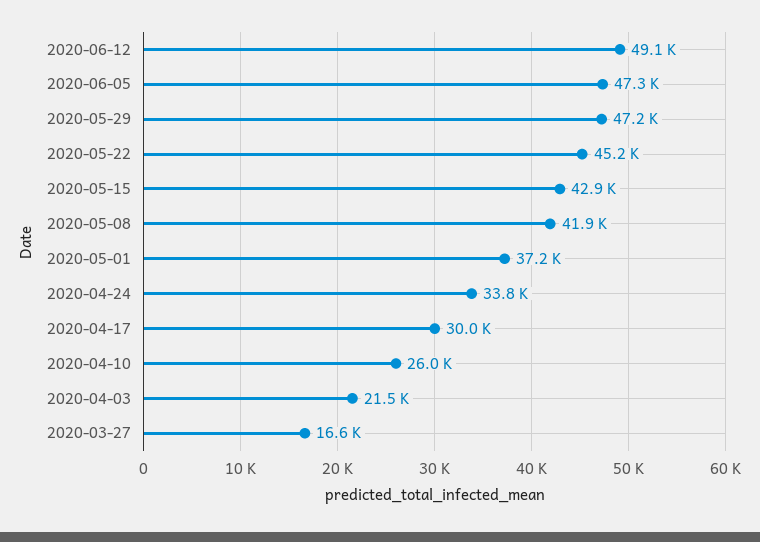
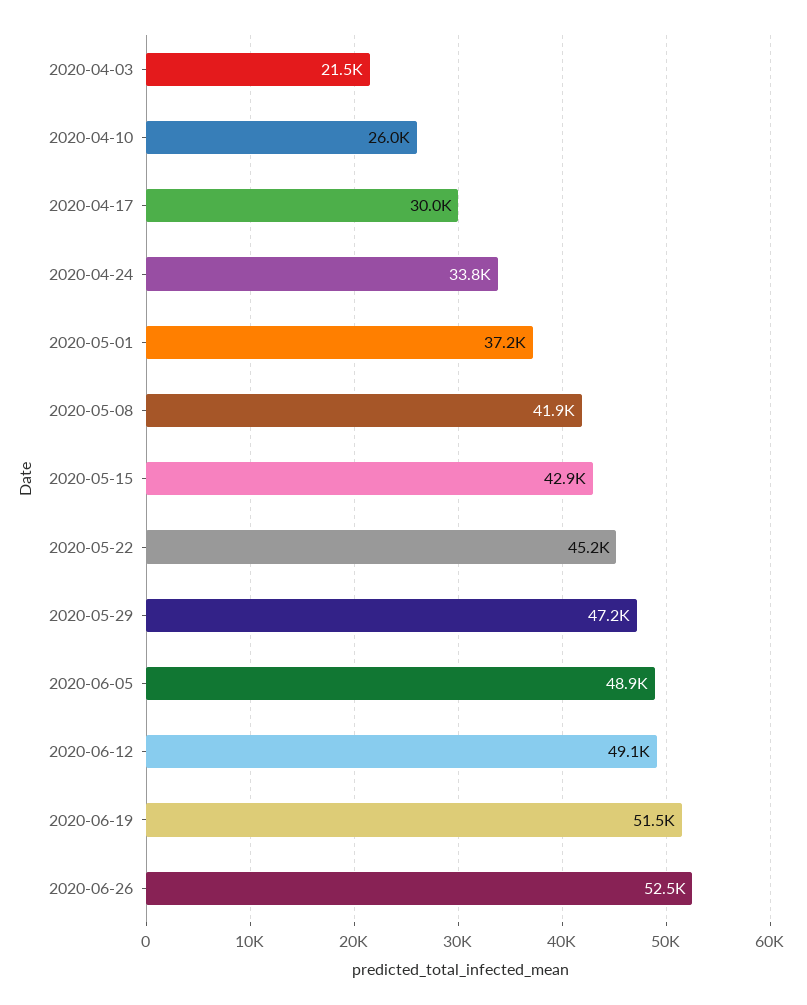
2020-06-05: 47300 -> 48900
2020-03-27: 16600 -> none
2020-06-19: none -> 51500
2020-06-26: none -> 52500

